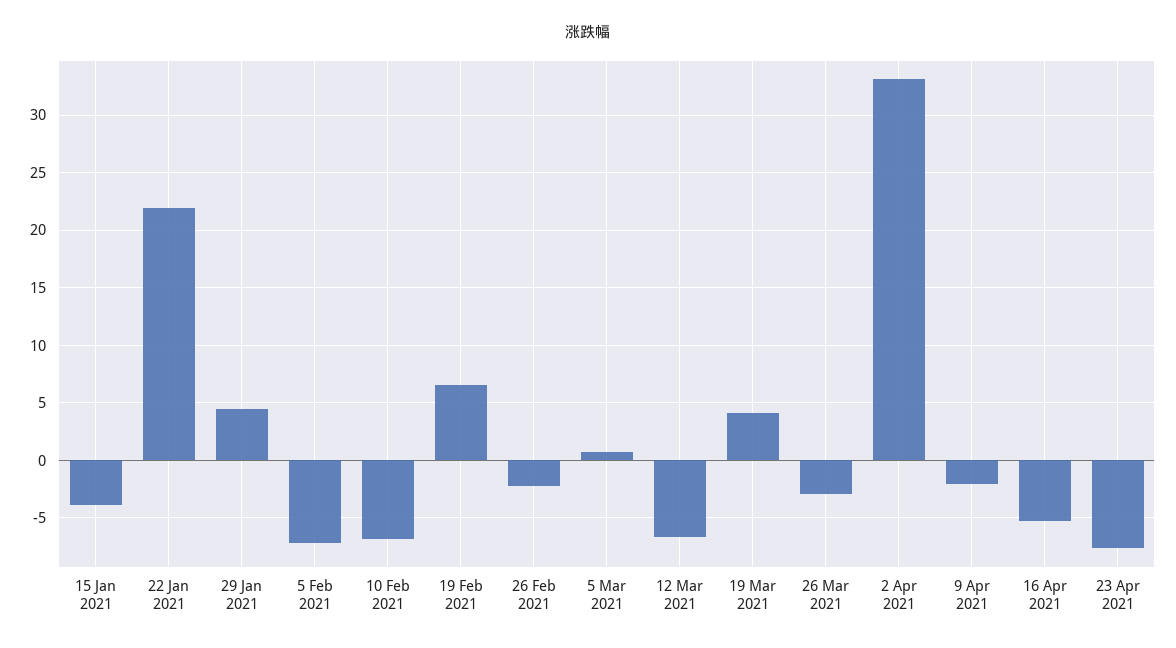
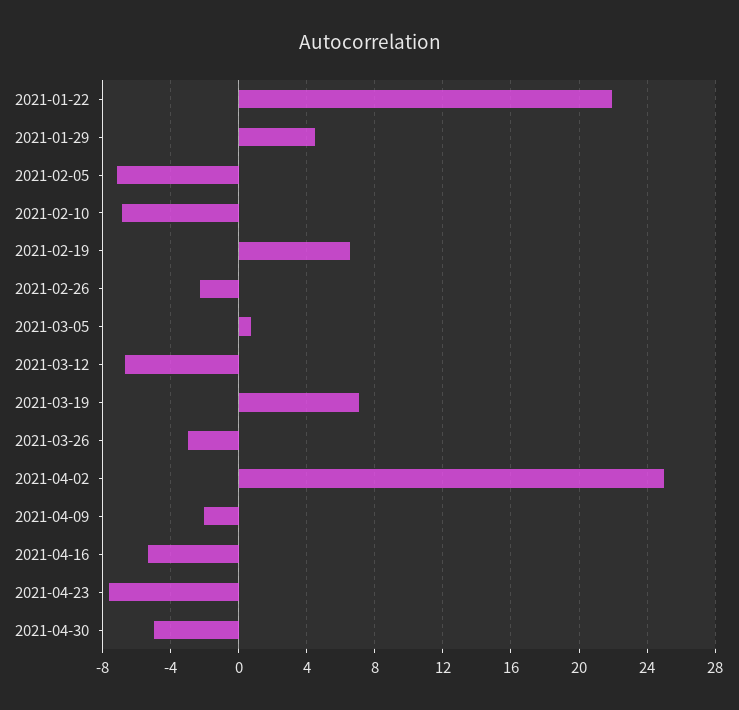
15 Jan 2021: -4 -> none
19 Mar 2021: 4 -> 7
2 Apr 2021: 33 -> 25
2021-04-30: none -> -5

